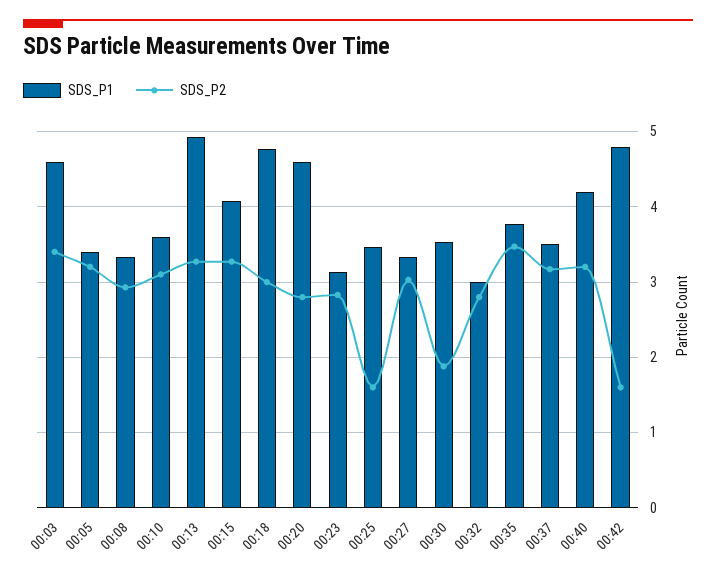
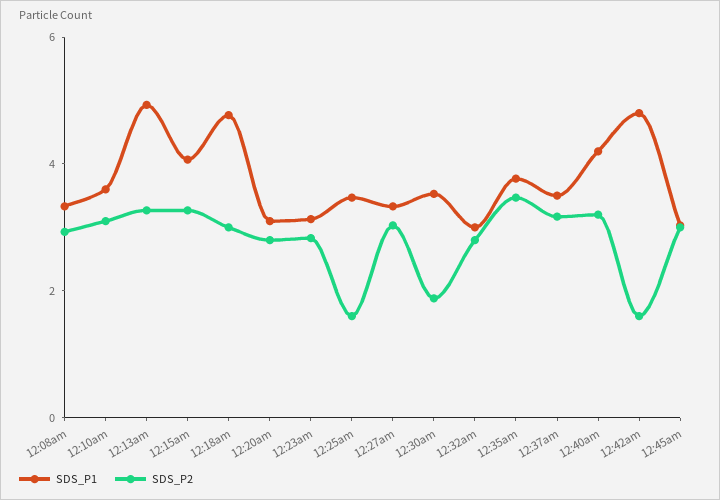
SDS_P1, 00:03: 4.6 -> none
SDS_P2, 00:03: 3.4 -> none
SDS_P1, 00:05: 3.4 -> none
SDS_P2, 00:05: 3.2 -> none
SDS_P1, 00:20: 4.6 -> 3
SDS_P1, 12:45am: none -> 3
SDS_P2, 12:45am: none -> 3

